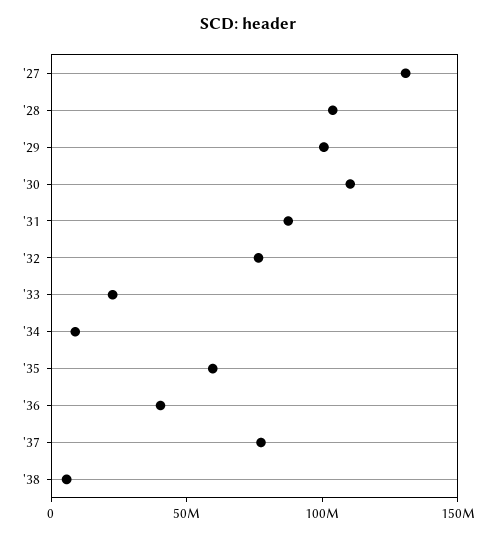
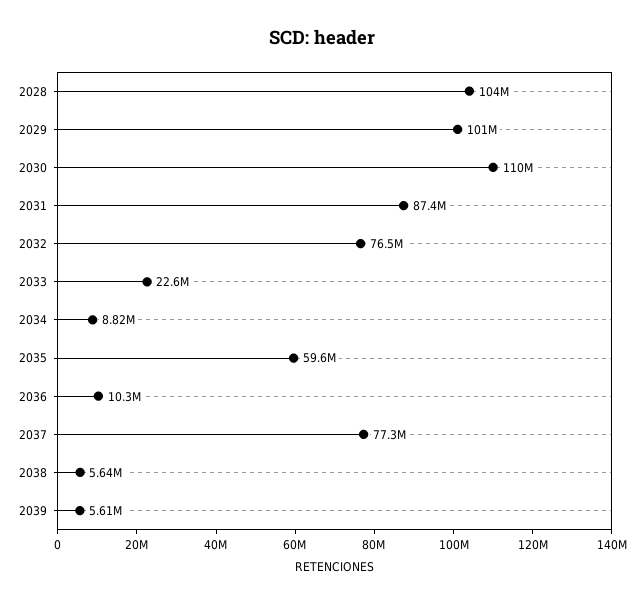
'27: 130000000 -> none
'36: 40000000 -> 10300000
2039: none -> 5610000

